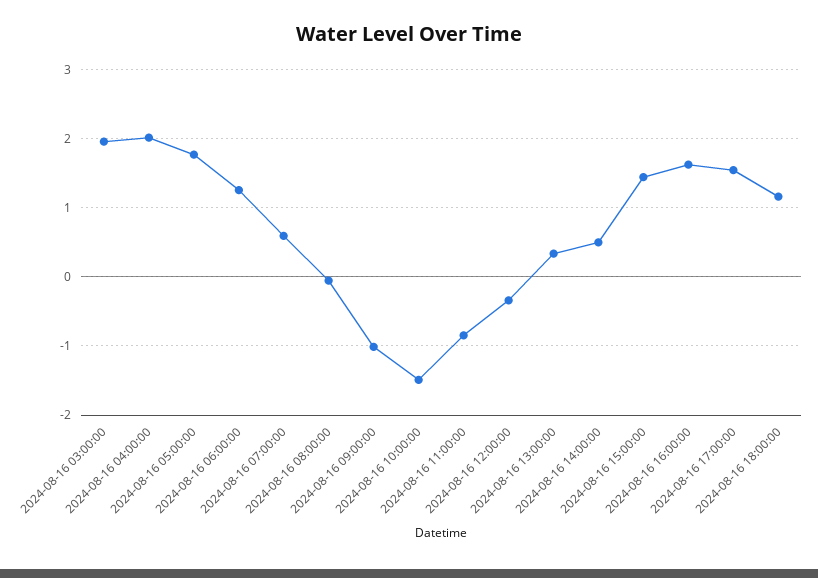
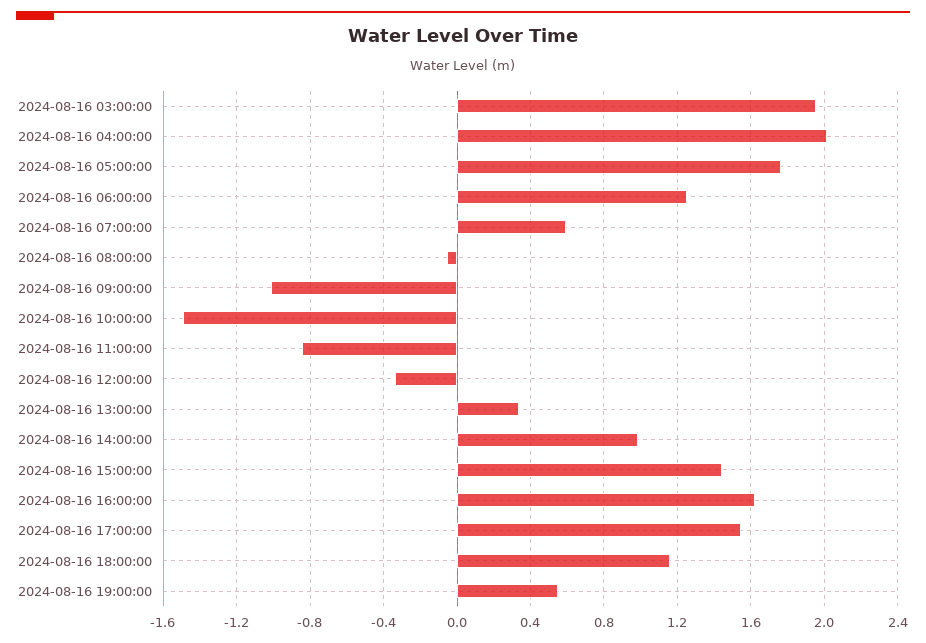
2024-08-16 14:00:00: 0.5 -> 1
2024-08-16 19:00:00: none -> 0.55

